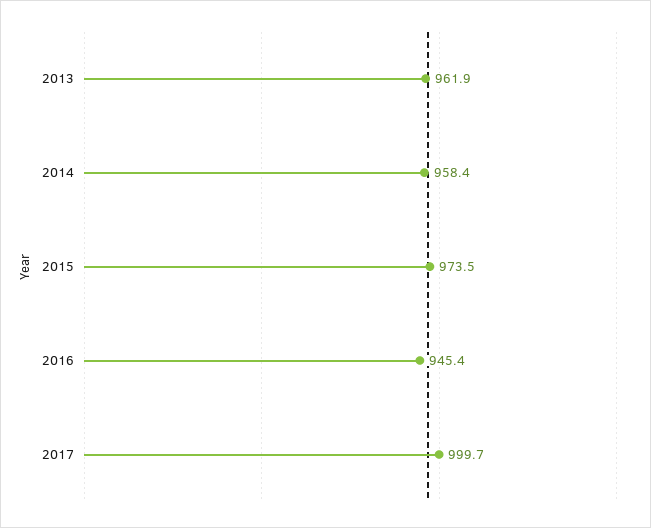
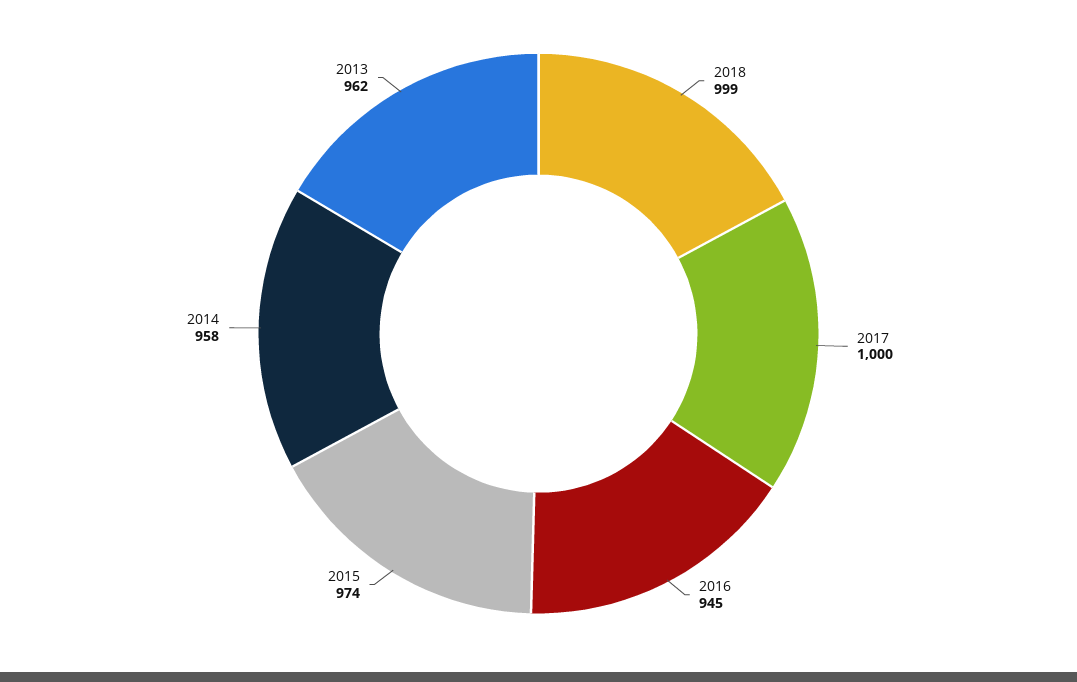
2018: none -> 999

